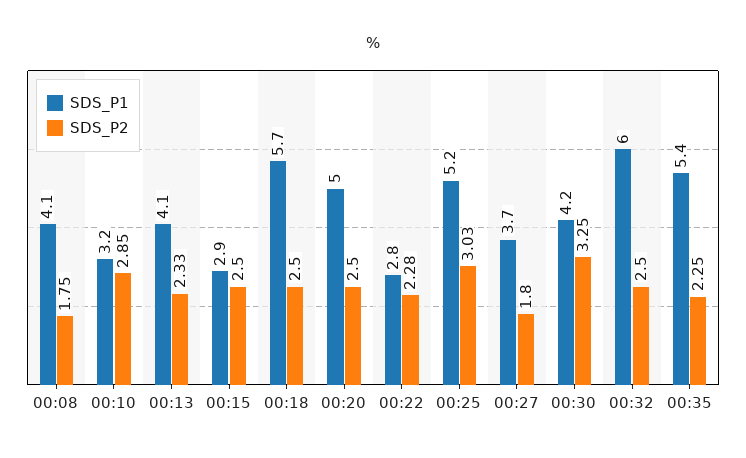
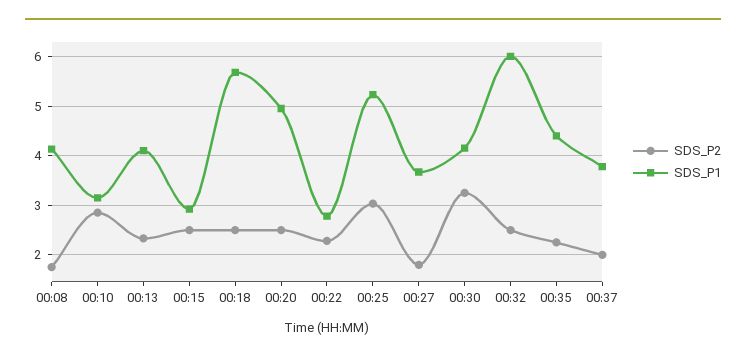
SDS_P1, 00:35: 5.4 -> 4.4
SDS_P2, 00:37: none -> 2
SDS_P1, 00:37: none -> 3.8

